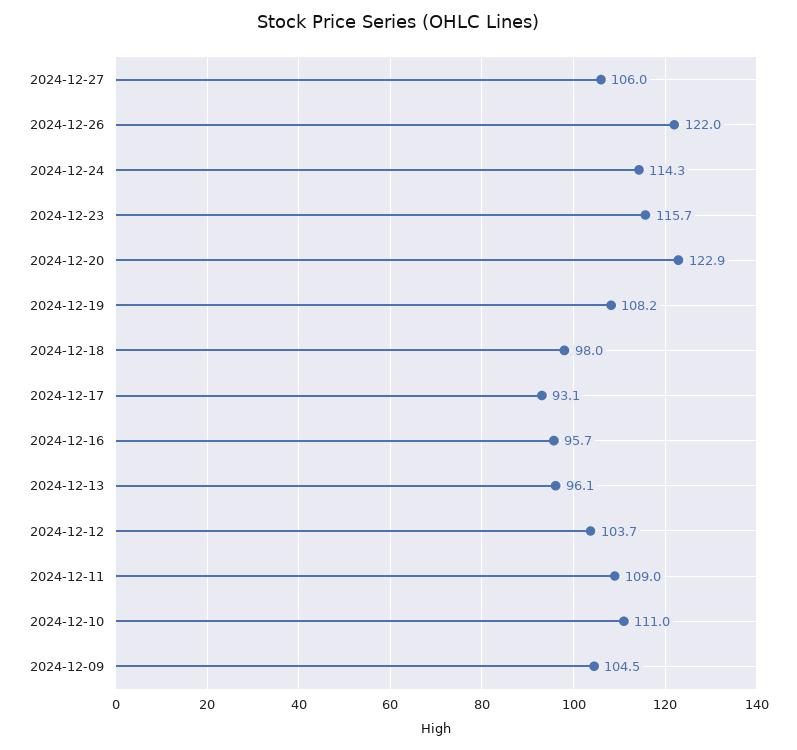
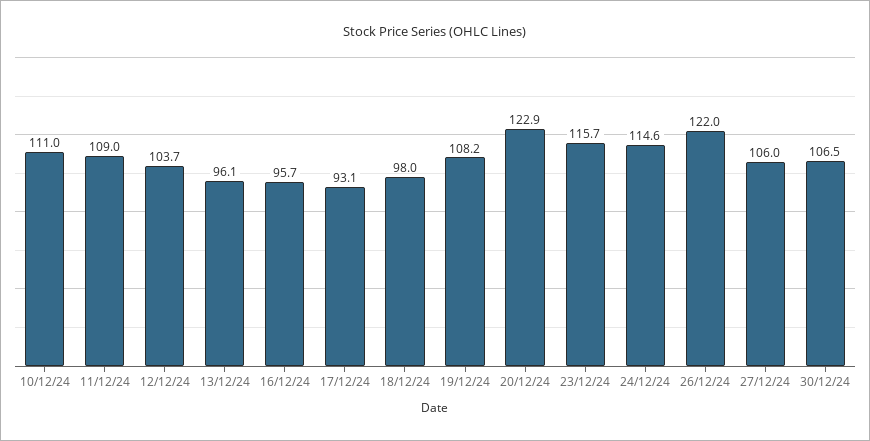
2024-12-24: 114.3 -> 114.6
2024-12-09: 104.5 -> none
30/12/24: none -> 106.5

